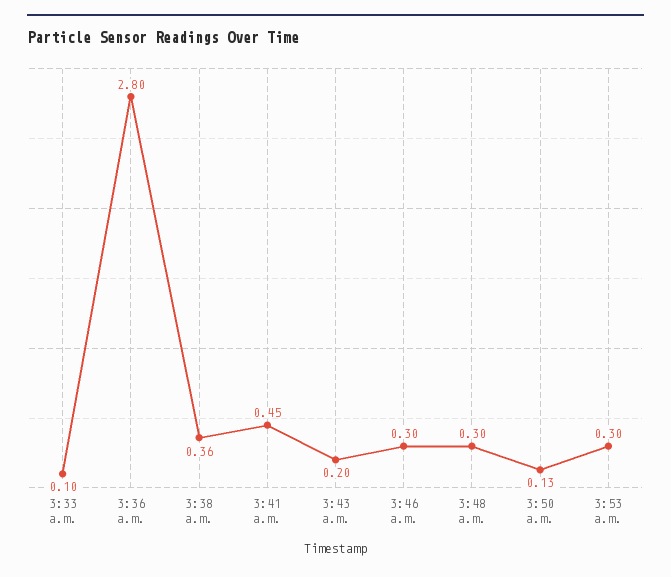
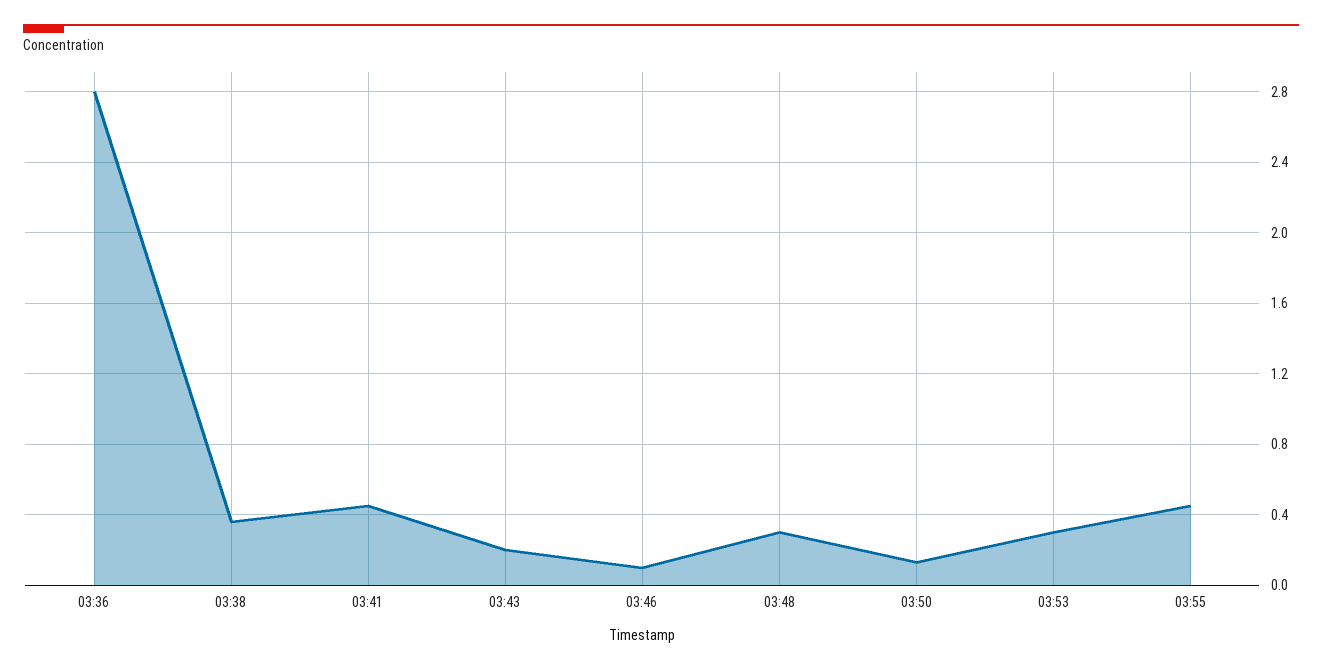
3:33 a.m.: 0.1 -> none
3:46 a.m.: 0.3 -> 0.1
03:55: none -> 0.45

